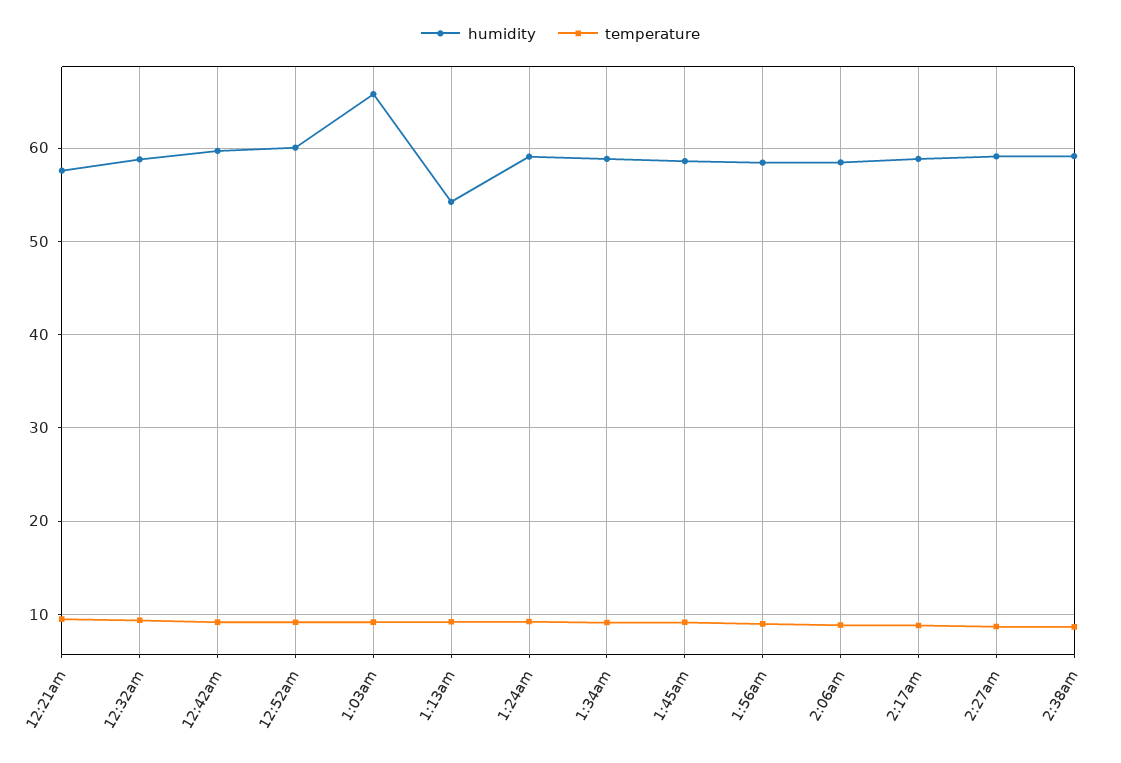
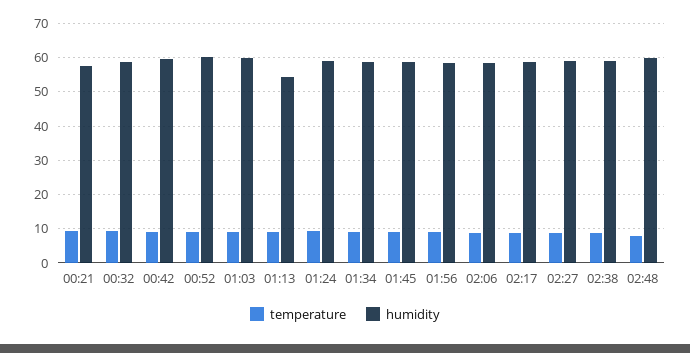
humidity, 1:03am: 66 -> 60
temperature, 02:48: none -> 8
humidity, 02:48: none -> 60

